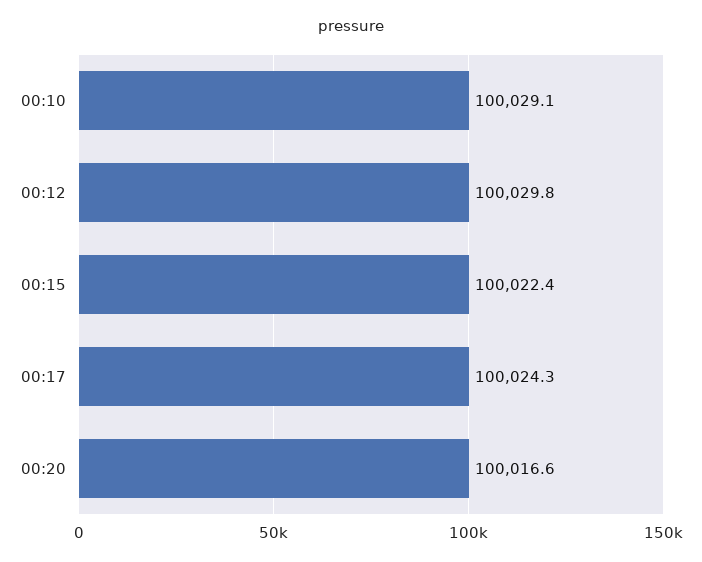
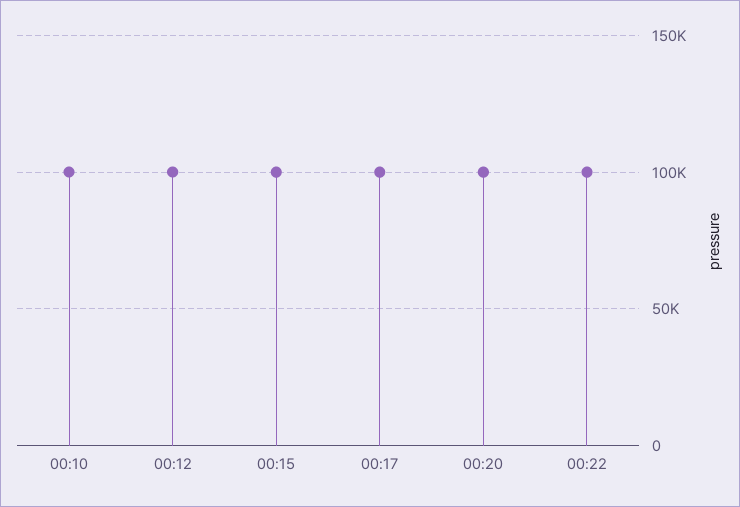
00:22: none -> 100000

